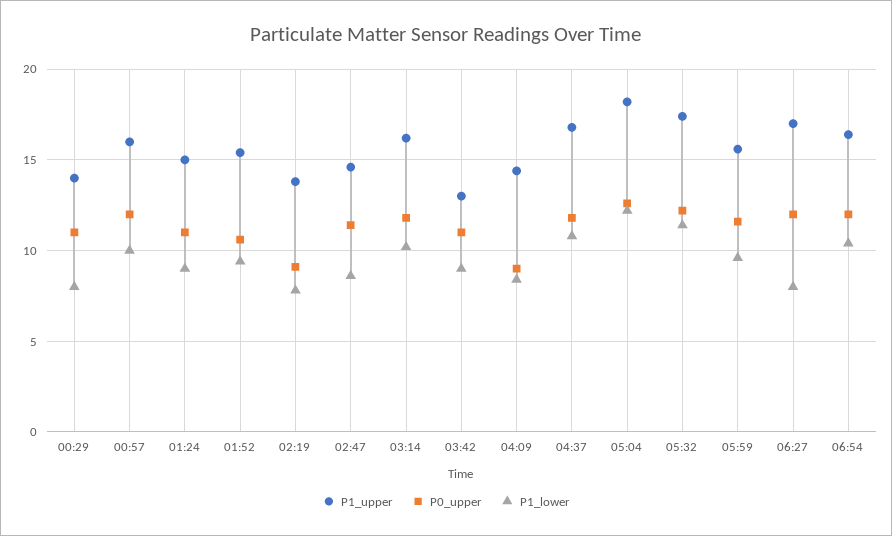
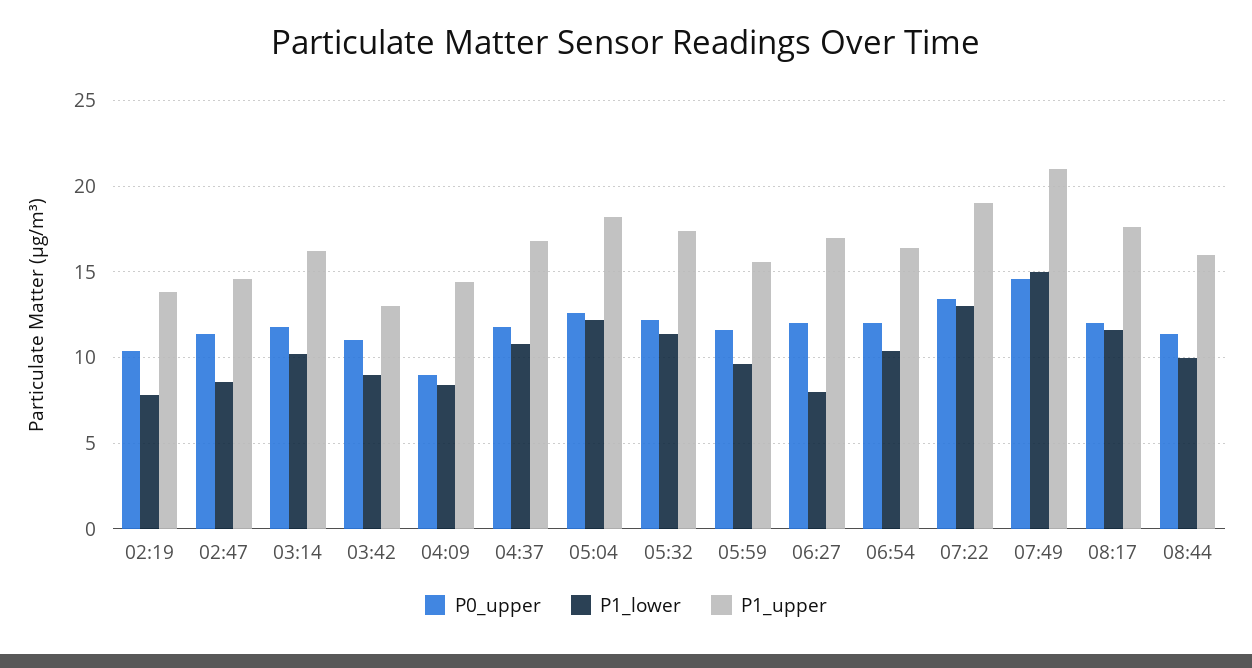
P1_upper, 00:29: 14 -> none
P0_upper, 00:29: 11 -> none
P1_lower, 00:29: 8 -> none
P1_upper, 00:57: 16 -> none
P0_upper, 00:57: 12 -> none
P1_lower, 00:57: 10 -> none
P1_upper, 01:24: 15 -> none
P0_upper, 01:24: 11 -> none
P1_lower, 01:24: 9 -> none
P1_upper, 01:52: 15.5 -> none
P0_upper, 01:52: 10.5 -> none
P1_lower, 01:52: 9.5 -> none
P0_upper, 02:19: 9 -> 10.5
P0_upper, 07:22: none -> 13.5
P1_lower, 07:22: none -> 13
P1_upper, 07:22: none -> 19
P0_upper, 07:49: none -> 14.5
P1_lower, 07:49: none -> 15
P1_upper, 07:49: none -> 21
P0_upper, 08:17: none -> 12
P1_lower, 08:17: none -> 11.5
P1_upper, 08:17: none -> 17.5
P0_upper, 08:44: none -> 11.5
P1_lower, 08:44: none -> 10
P1_upper, 08:44: none -> 16

